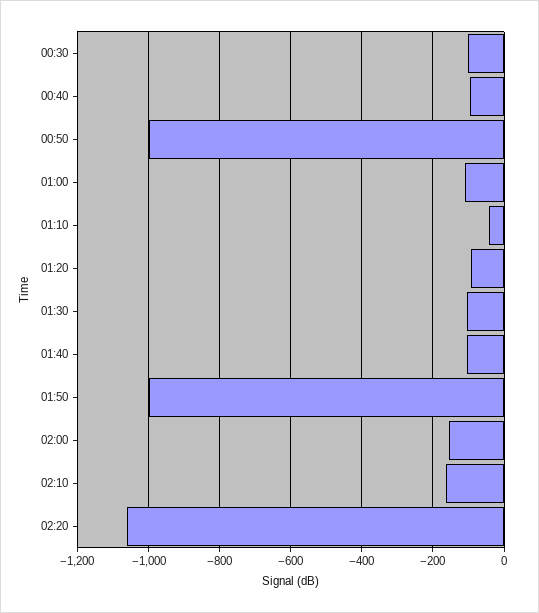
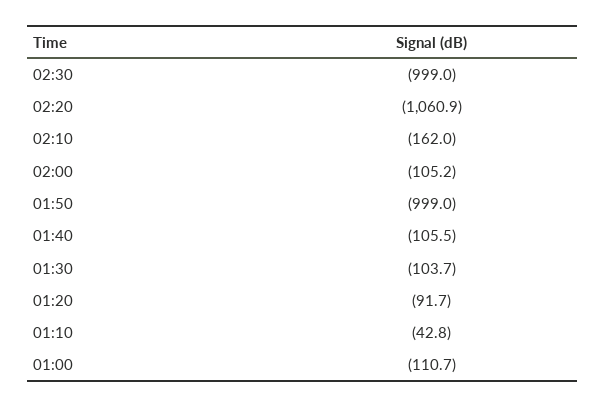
00:30: -100 -> none
00:40: -100 -> none
00:50: -1000 -> none
02:00: -160 -> -105.2
02:30: none -> -999

